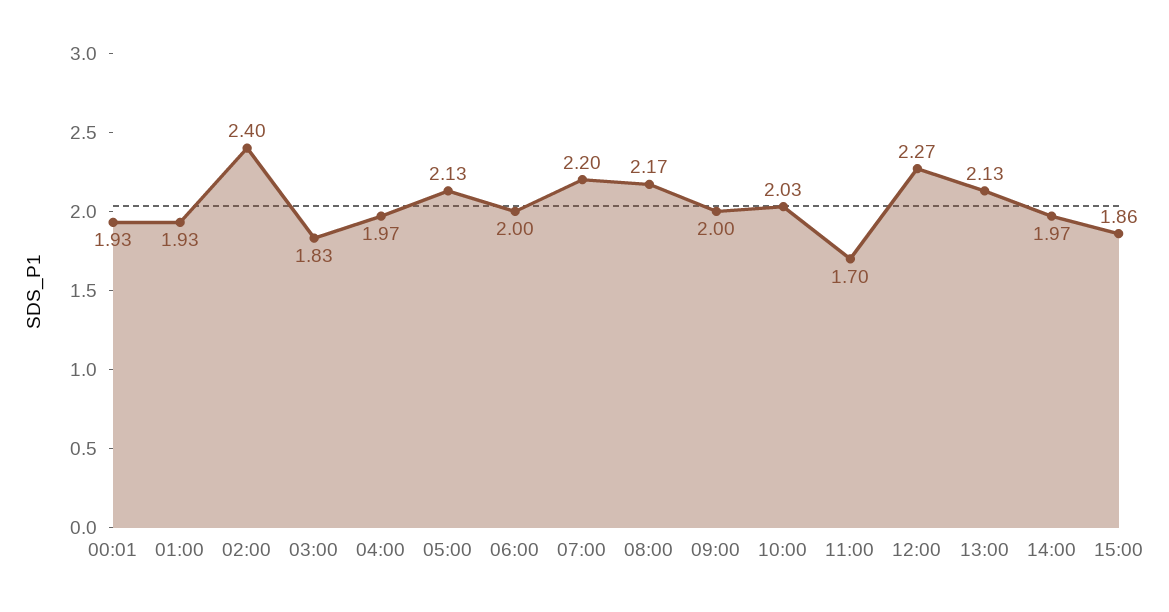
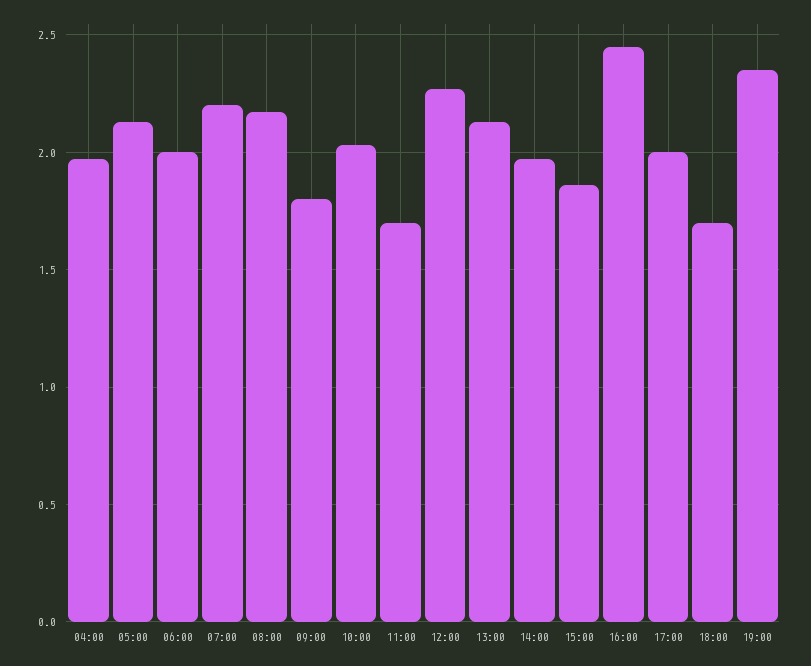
00:01: 1.93 -> none
01:00: 1.93 -> none
02:00: 2.4 -> none
03:00: 1.83 -> none
09:00: 2 -> 1.8
16:00: none -> 2.45
17:00: none -> 2
18:00: none -> 1.7
19:00: none -> 2.35

